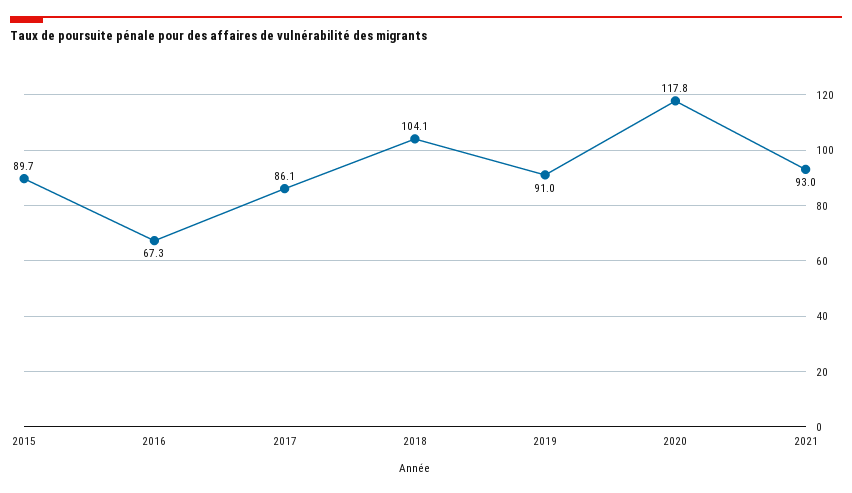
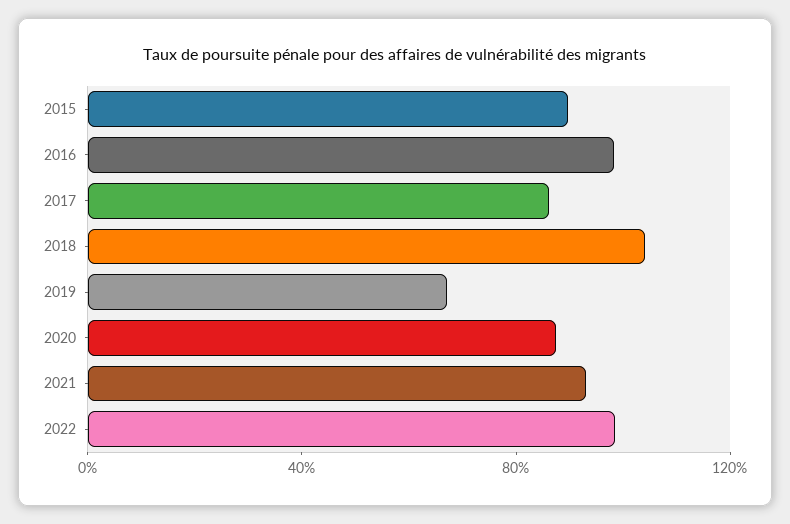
2016: 67.3 -> 100
2019: 91 -> 70
2020: 117.8 -> 90
2022: none -> 100

